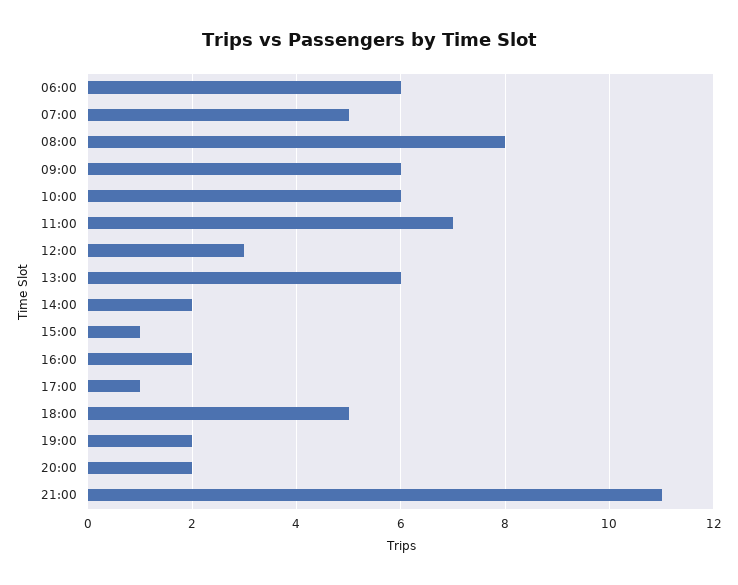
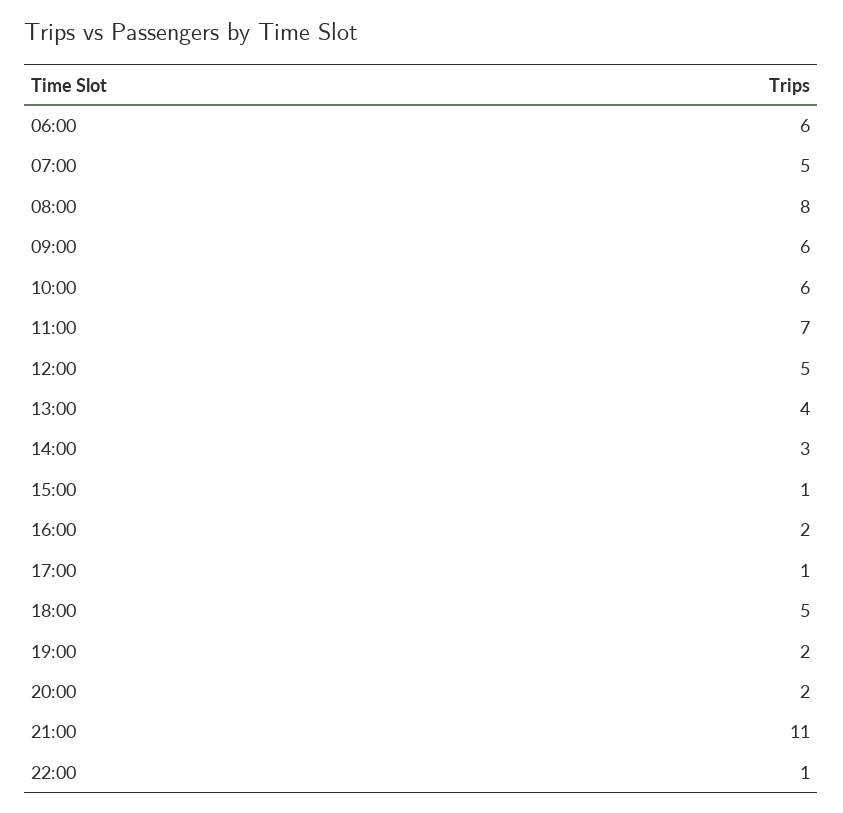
12:00: 3 -> 5
13:00: 6 -> 4
14:00: 2 -> 3
22:00: none -> 1

